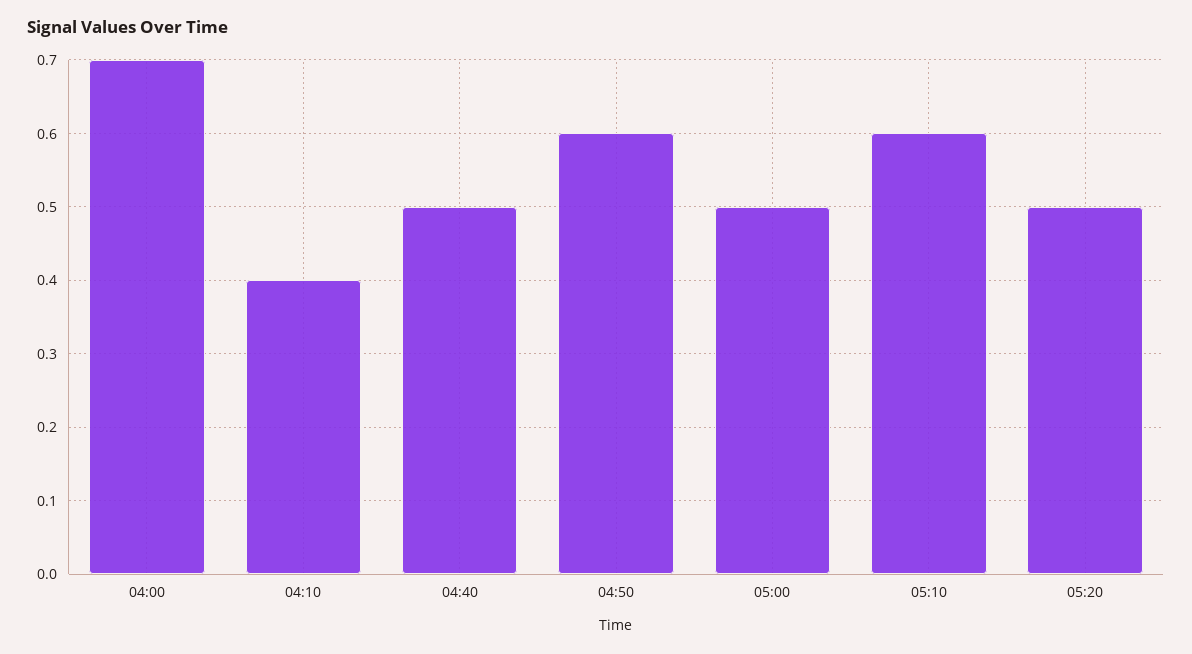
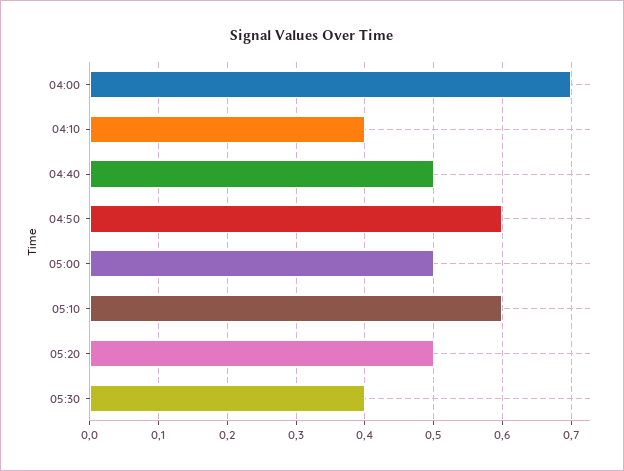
05:30: none -> 0.4

